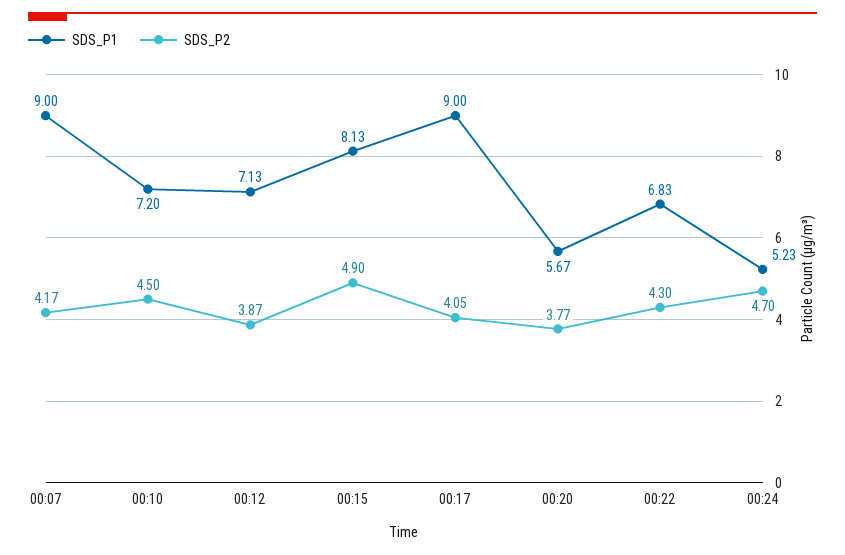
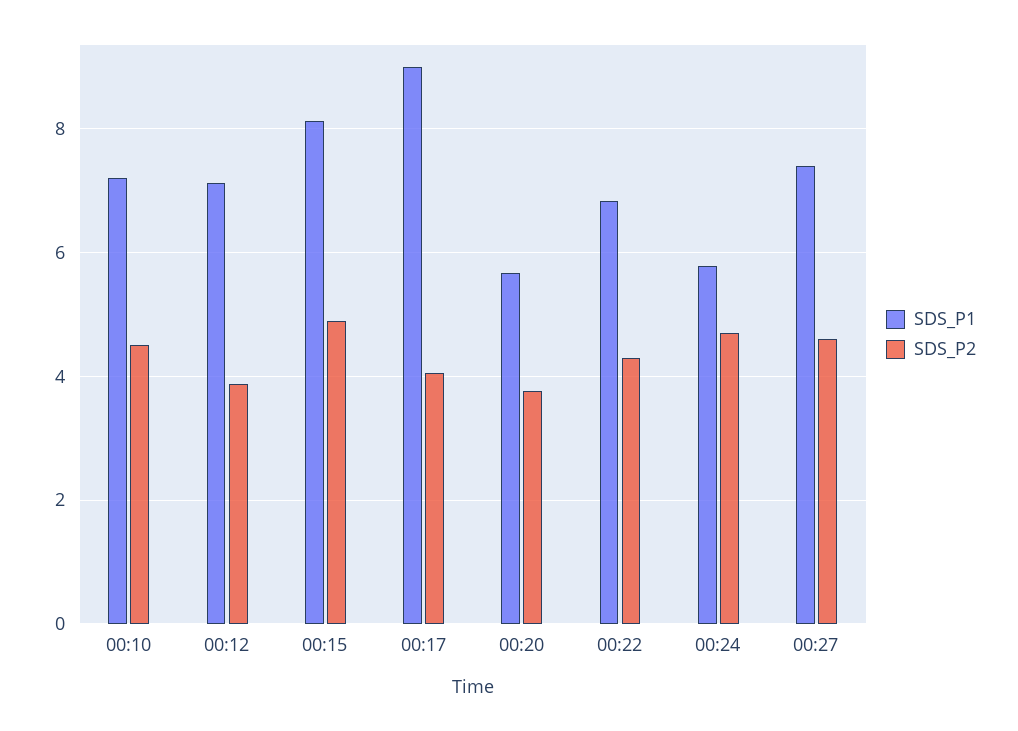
SDS_P1, 00:07: 9 -> none
SDS_P2, 00:07: 4.17 -> none
SDS_P1, 00:24: 5.23 -> 5.8
SDS_P1, 00:27: none -> 7.4
SDS_P2, 00:27: none -> 4.6

